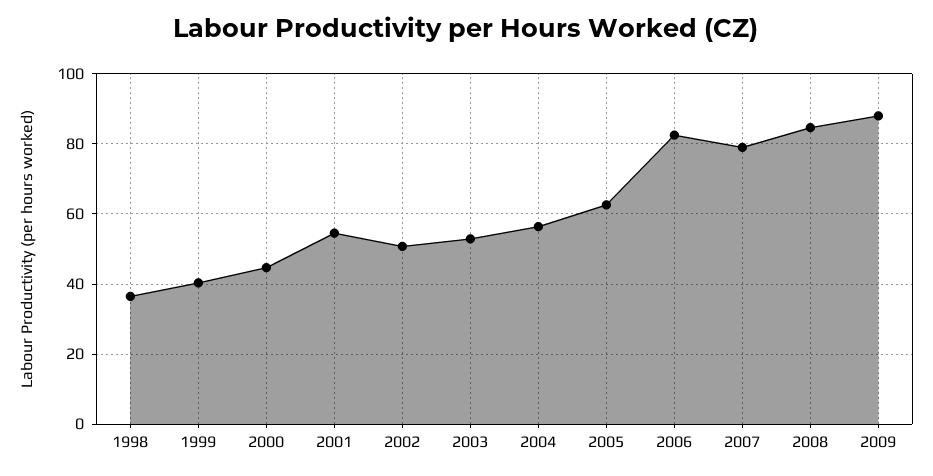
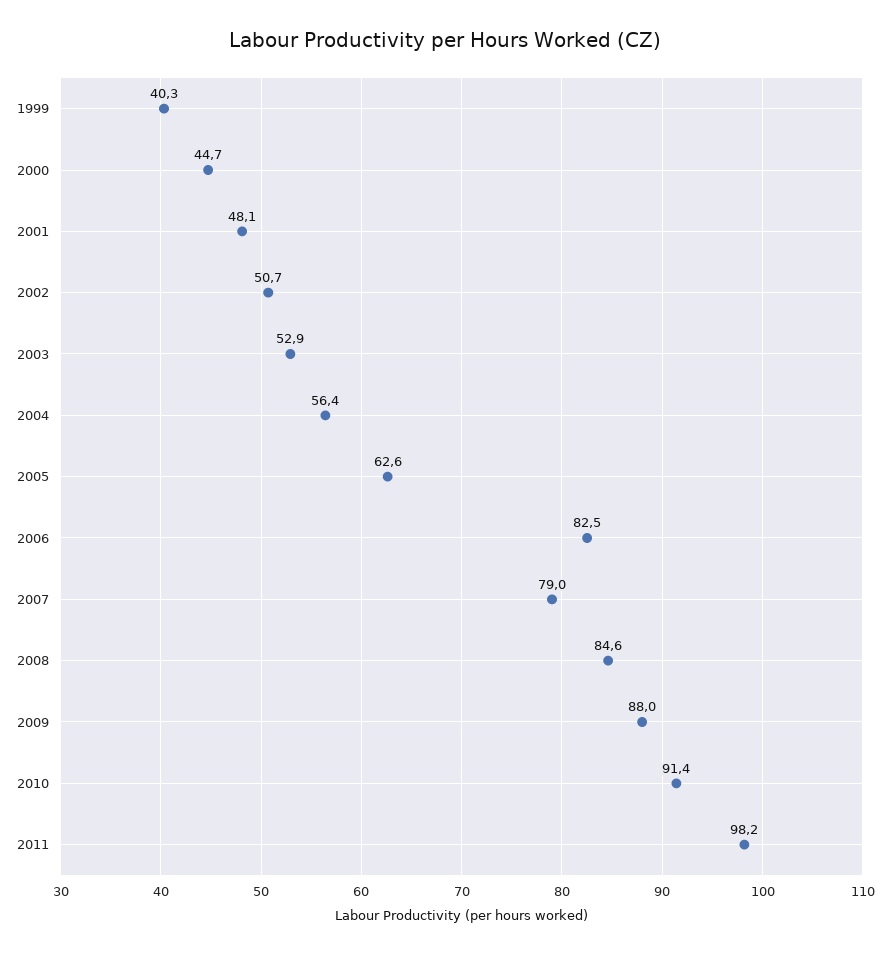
1998: 36 -> none
2001: 54 -> 48.1
2010: none -> 91.4
2011: none -> 98.2

